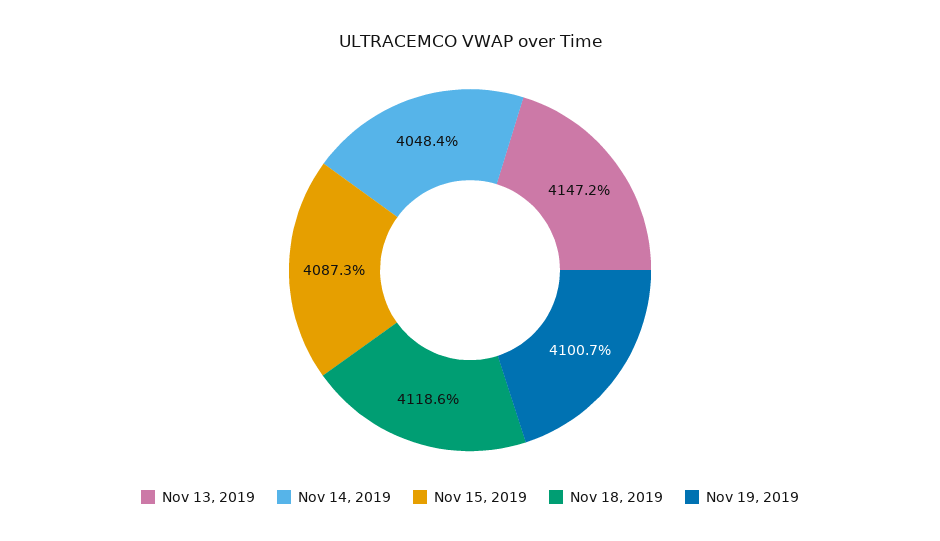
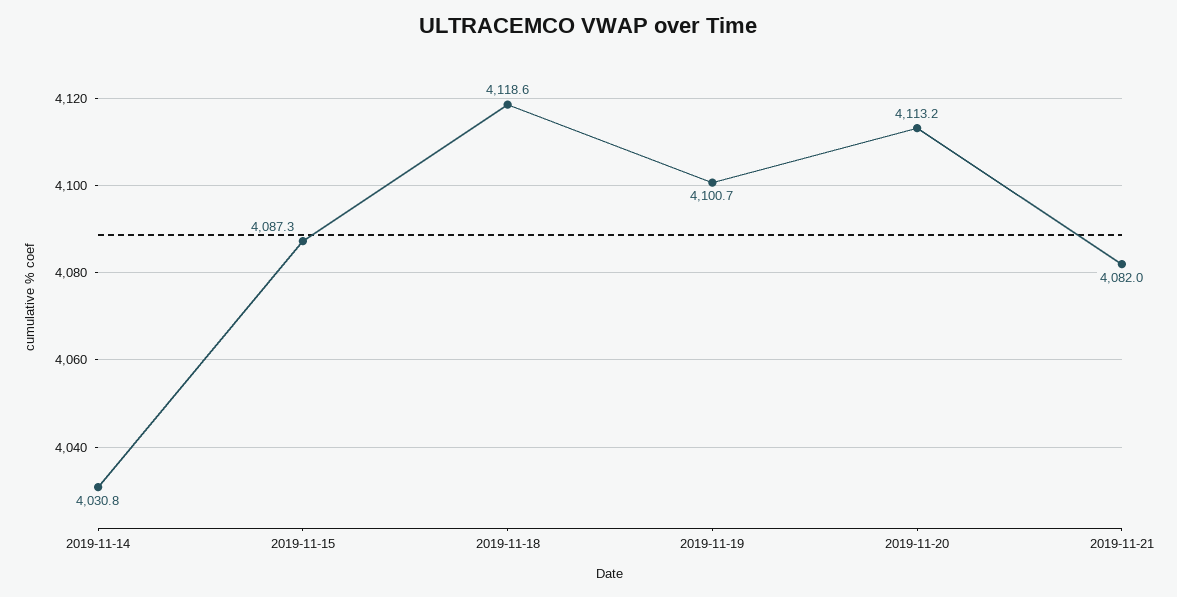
Nov 13, 2019: 4147.2 -> none
Nov 14, 2019: 4048.4 -> 4030.8
2019-11-20: none -> 4113.2
2019-11-21: none -> 4082

